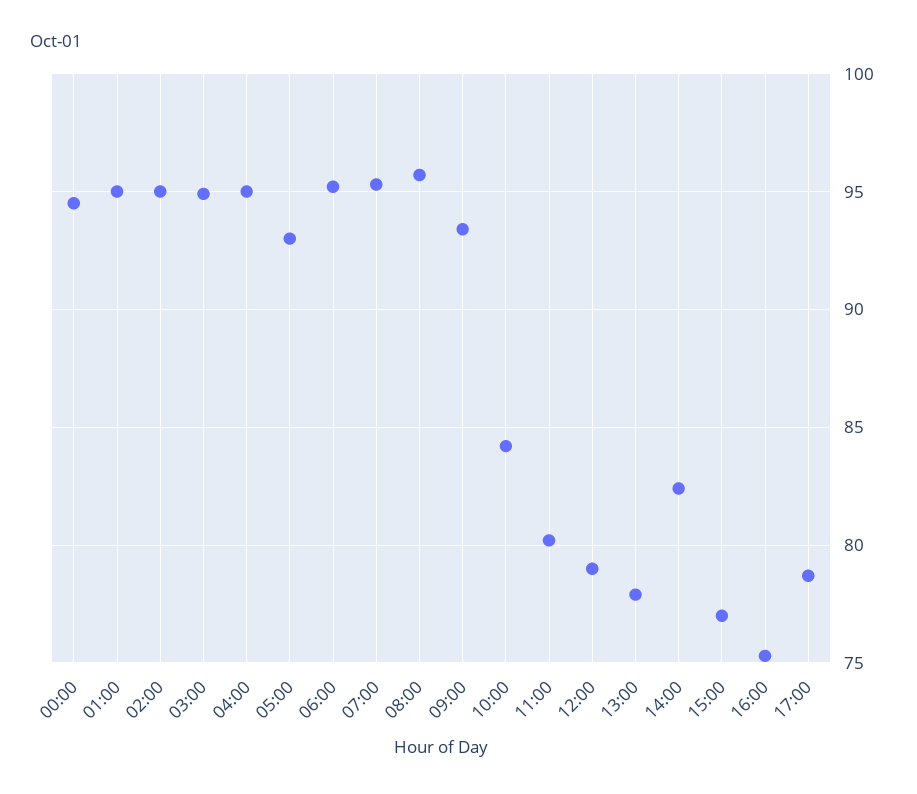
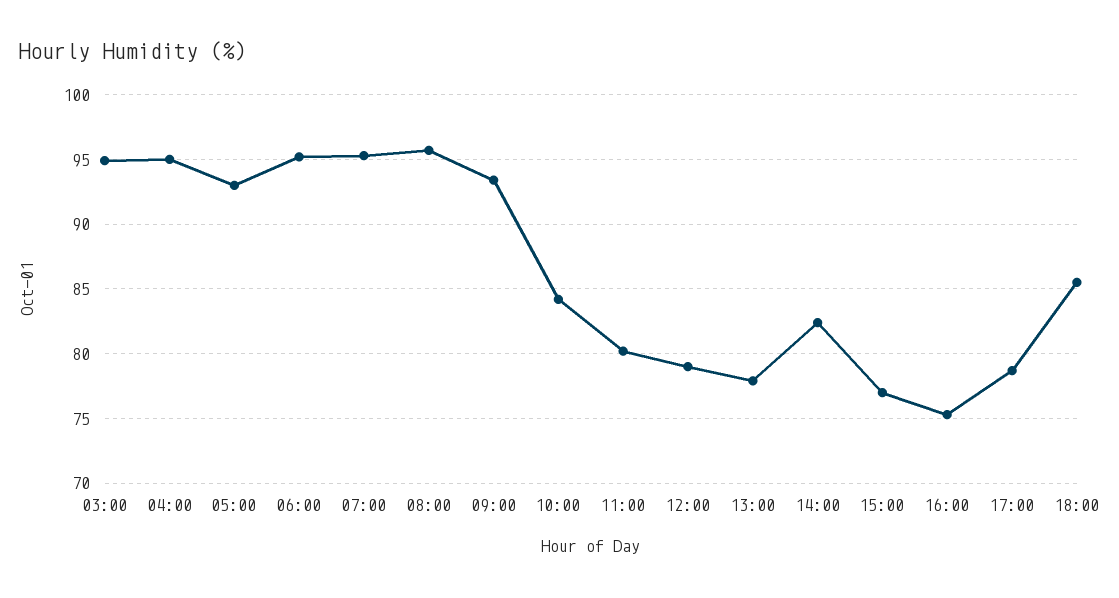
00:00: 94.5 -> none
01:00: 95 -> none
02:00: 95 -> none
18:00: none -> 85.5

